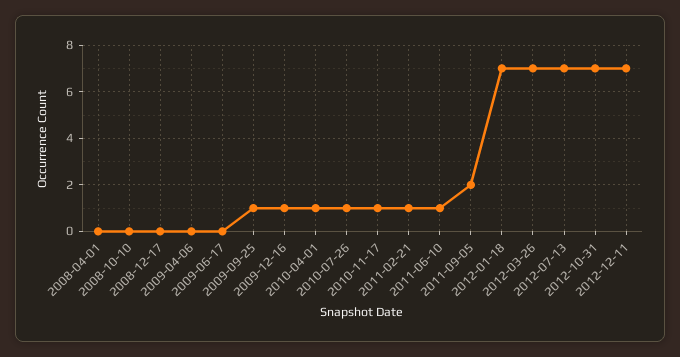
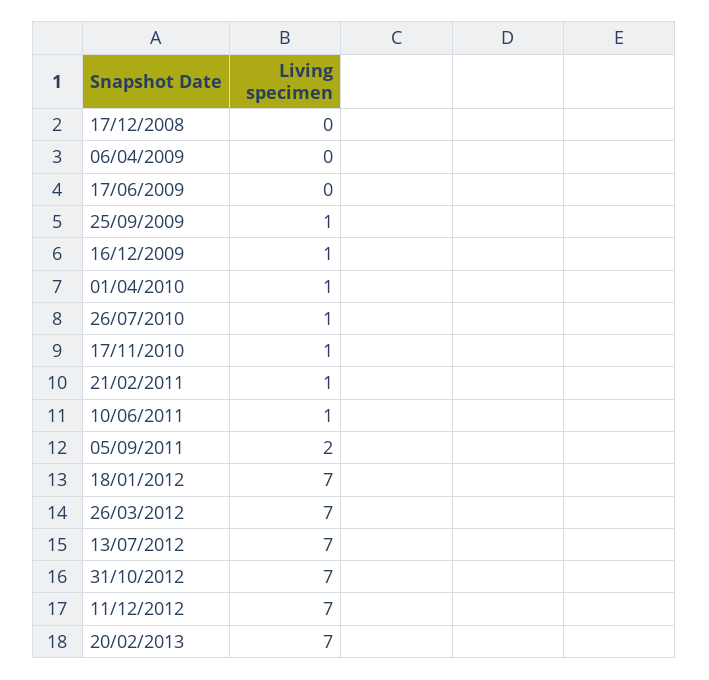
2008-04-01: 0 -> none
2008-10-10: 0 -> none
20/02/2013: none -> 7

